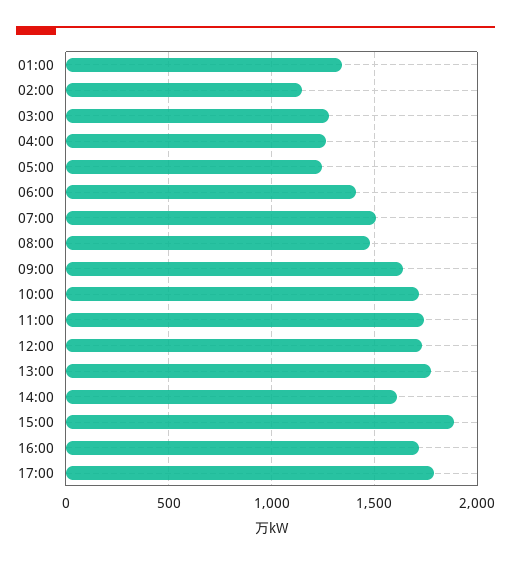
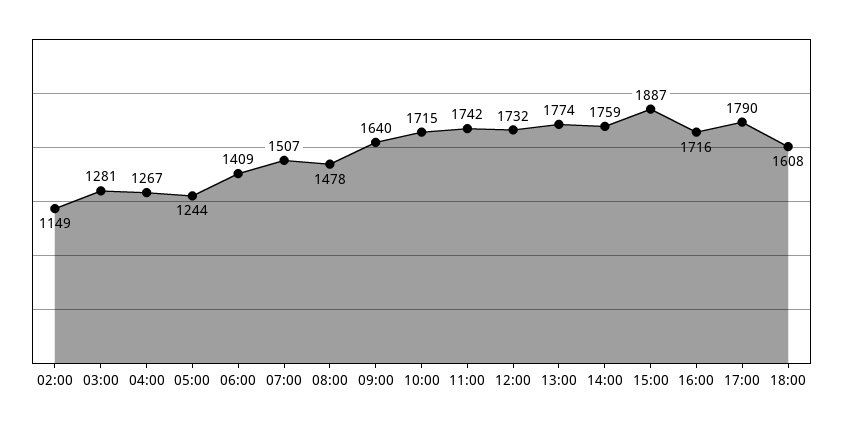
01:00: 1350 -> none
14:00: 1600 -> 1759
18:00: none -> 1608

